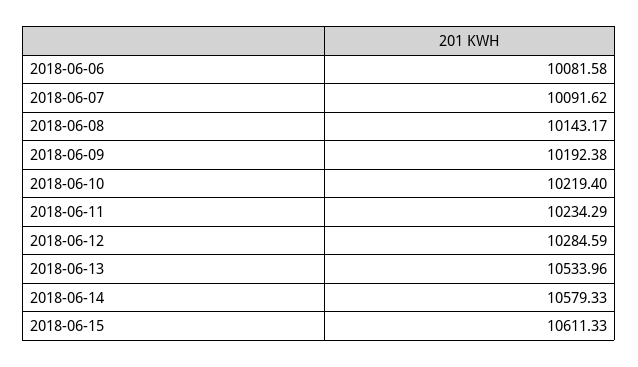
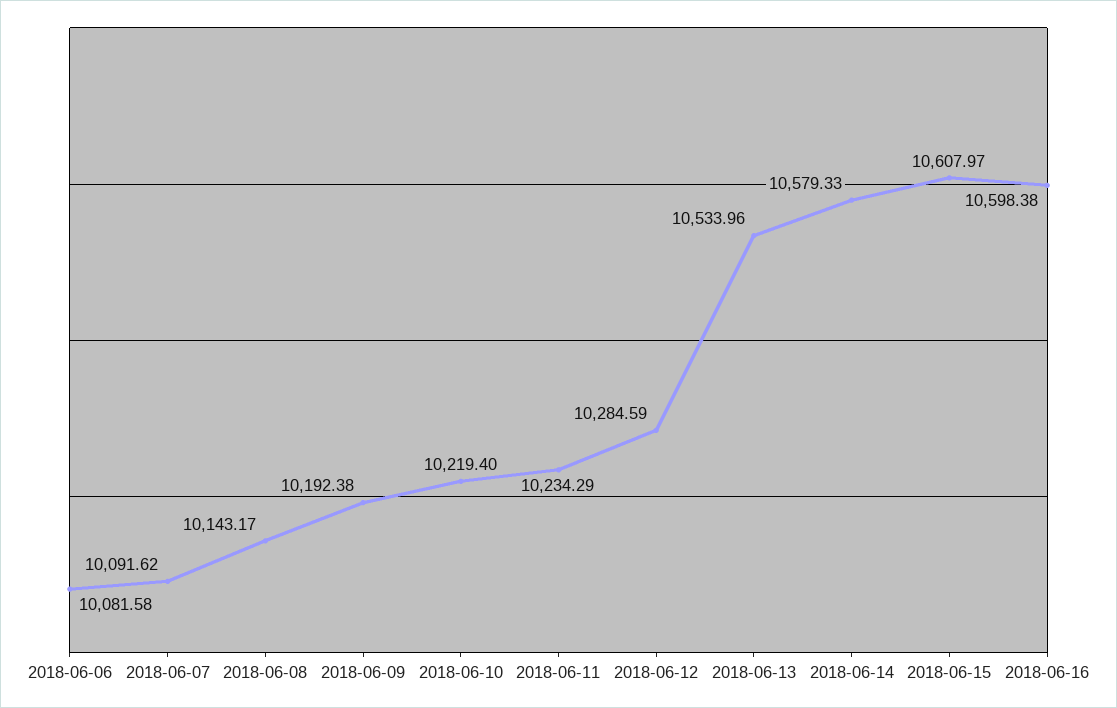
2018-06-15: 10611.33 -> 10607.97
2018-06-16: none -> 10598.38

